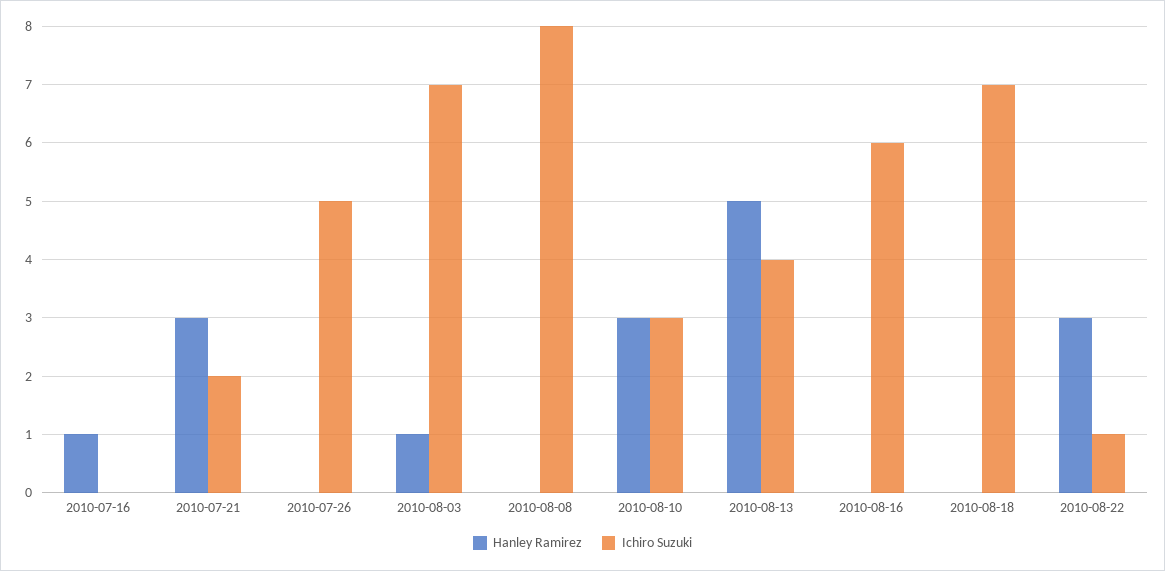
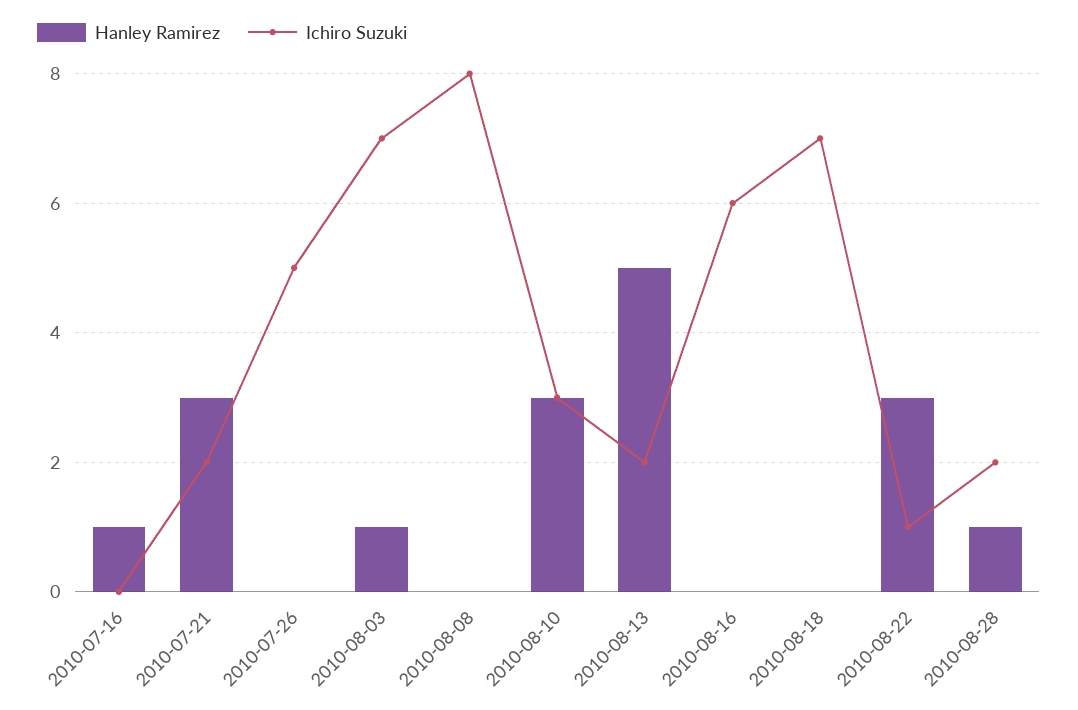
Ichiro Suzuki, 2010-08-13: 4 -> 2
Hanley Ramirez, 2010-08-28: none -> 1
Ichiro Suzuki, 2010-08-28: none -> 2

